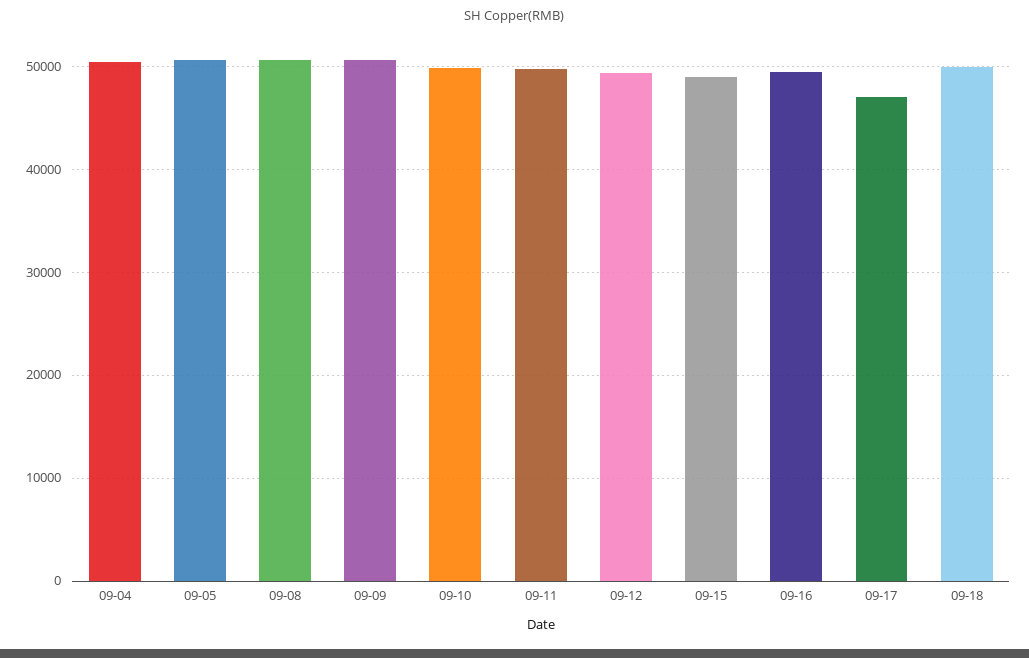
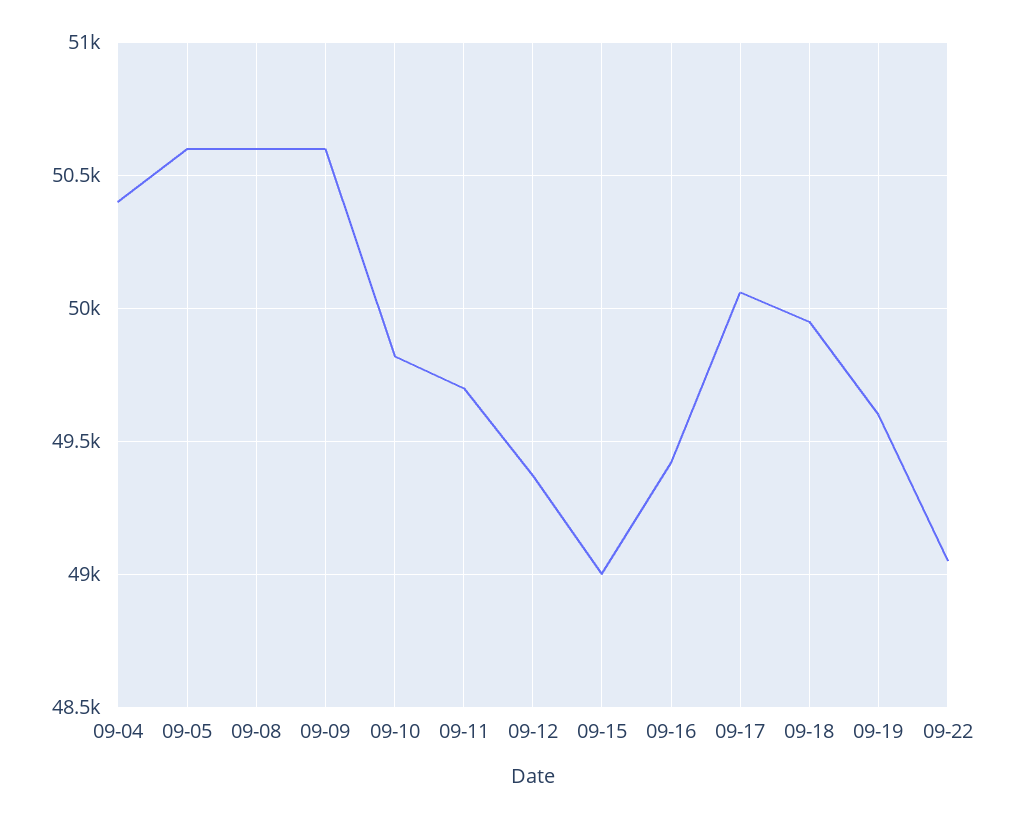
09-17: 47000 -> 50050
09-19: none -> 49600
09-22: none -> 49050

